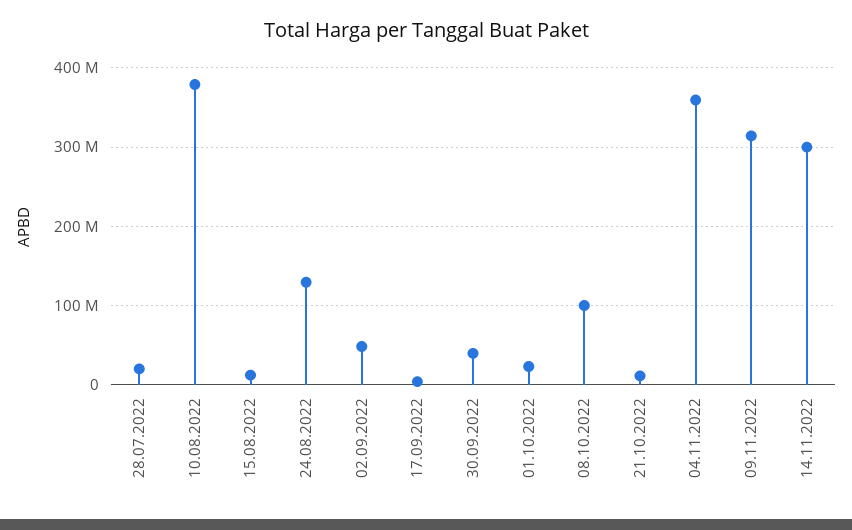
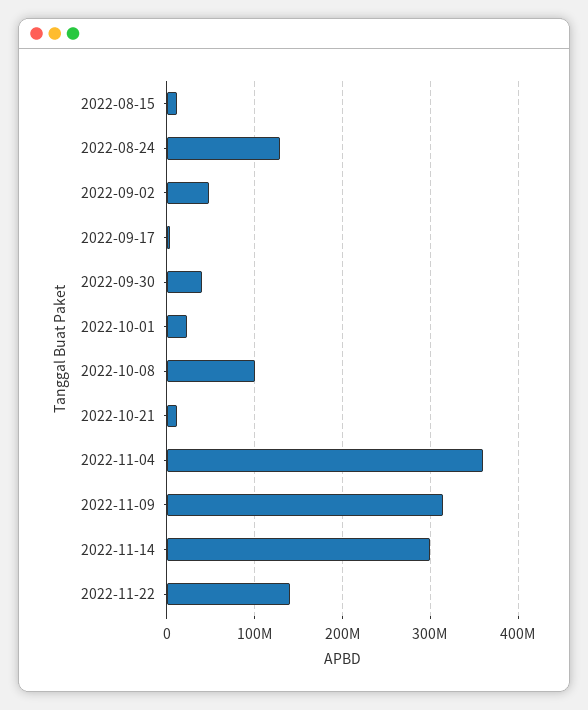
28.07.2022: 20000000 -> none
10.08.2022: 380000000 -> none
2022-11-22: none -> 140000000

